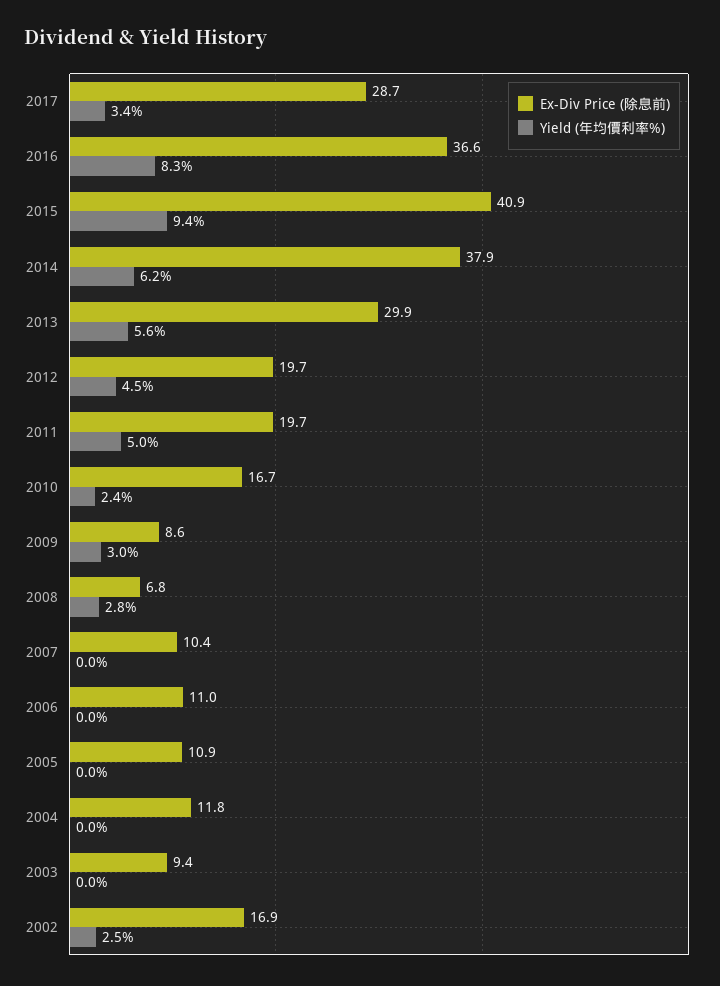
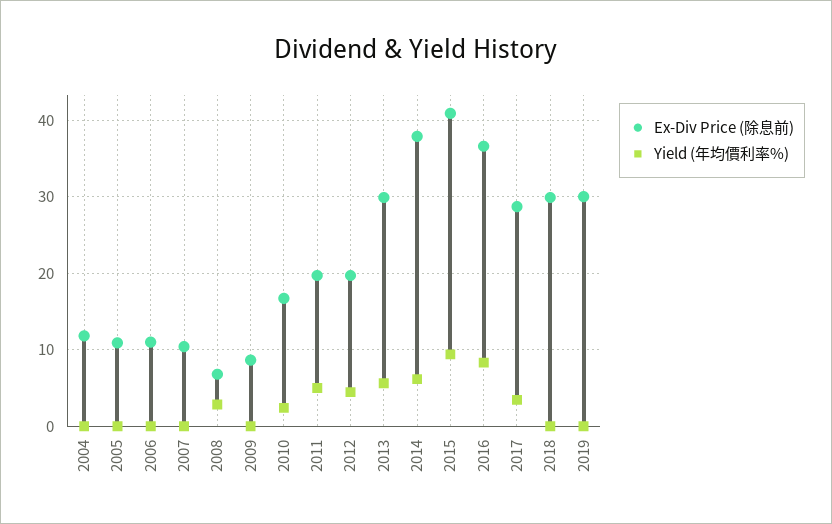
Yield (年均價利率%), 2009: 3 -> 0
Ex-Div Price (除息前), 2003: 9.4 -> none
Yield (年均價利率%), 2003: 0 -> none
Ex-Div Price (除息前), 2002: 16.9 -> none
Yield (年均價利率%), 2002: 2.5 -> none
Ex-Div Price (除息前), 2018: none -> 30
Yield (年均價利率%), 2018: none -> 0
Ex-Div Price (除息前), 2019: none -> 30
Yield (年均價利率%), 2019: none -> 0

